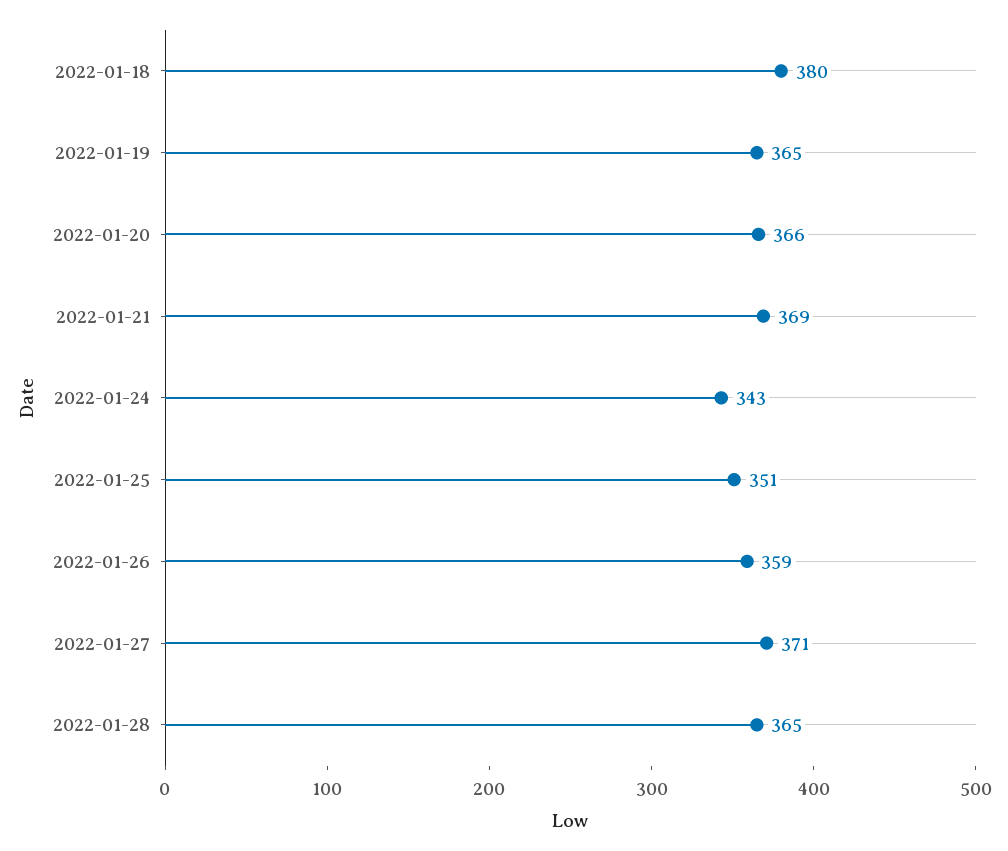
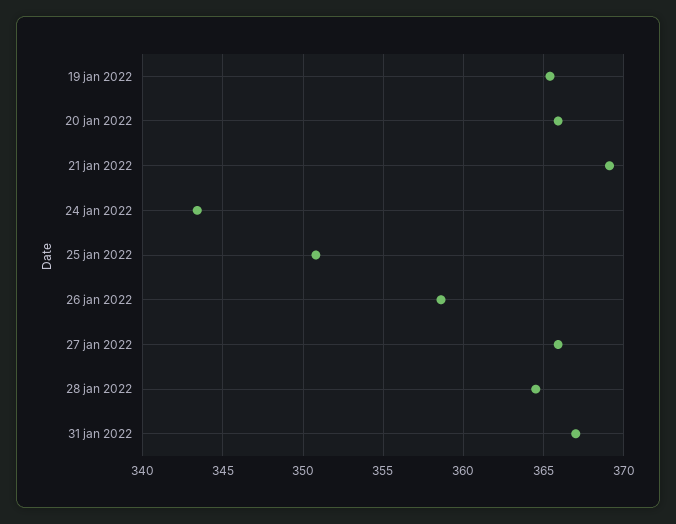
2022-01-18: 380 -> none
2022-01-27: 371 -> 366
31 jan 2022: none -> 367

